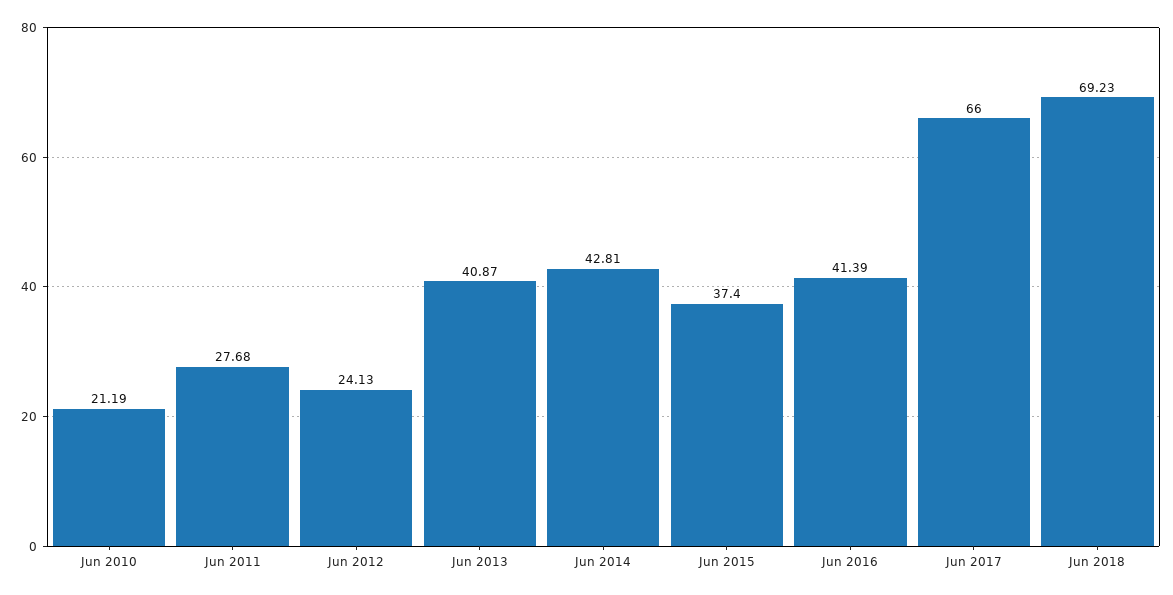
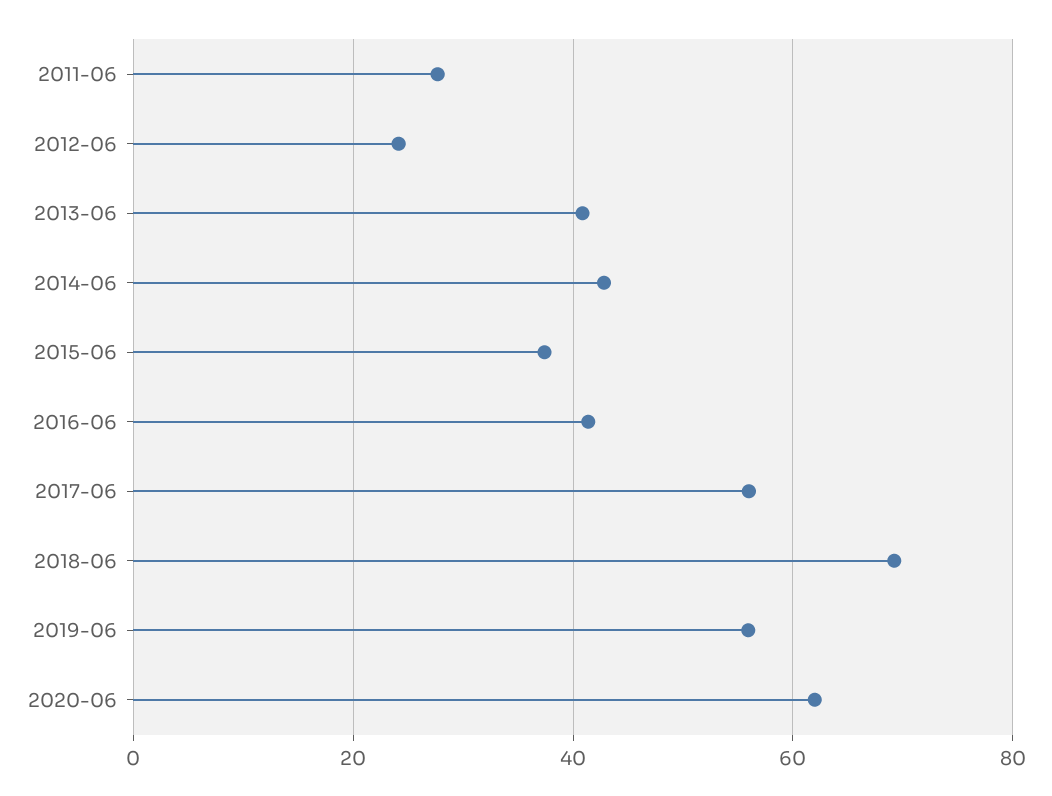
Jun 2010: 21.19 -> none
Jun 2017: 66 -> 56
2019-06: none -> 56
2020-06: none -> 62

